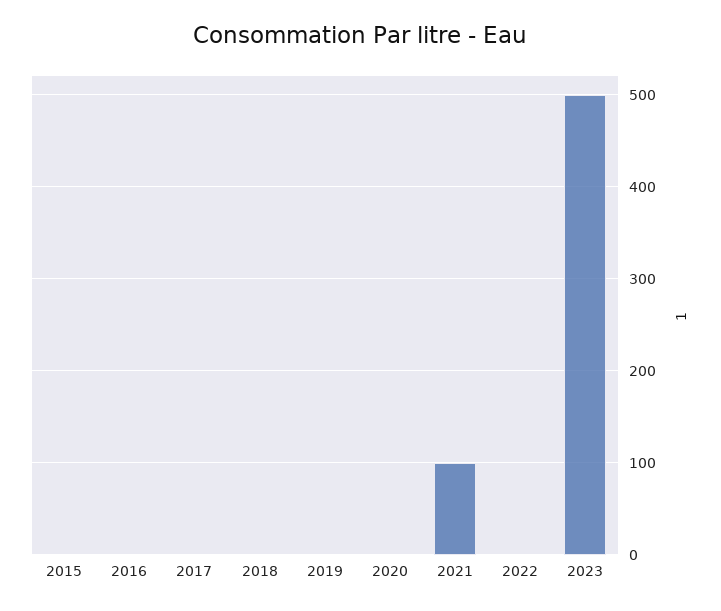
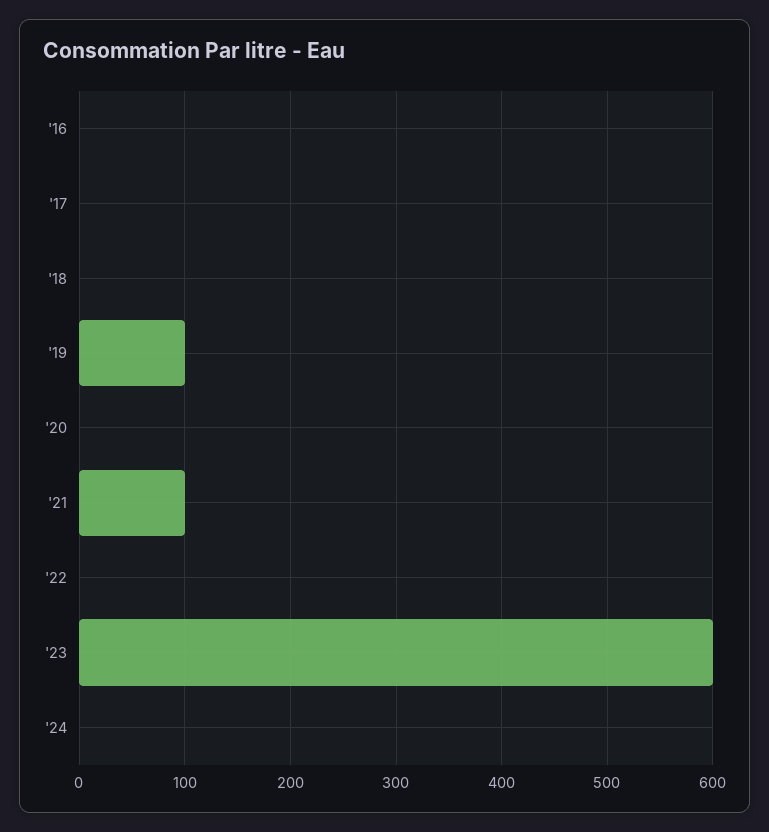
2015: 0 -> none
2019: 0 -> 100
2023: 500 -> 600
'24: none -> 0

